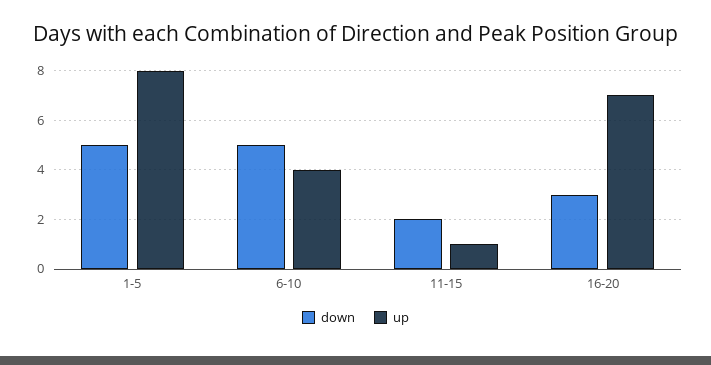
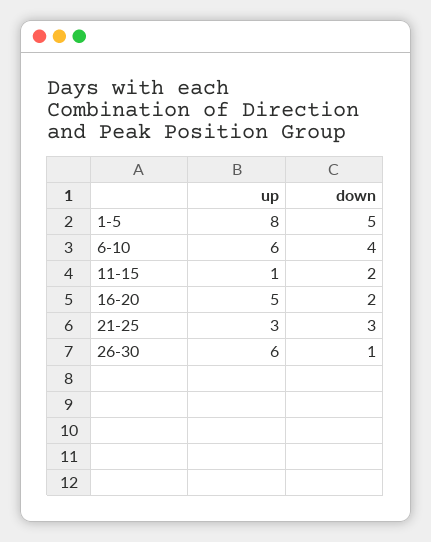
down, 6-10: 5 -> 4
up, 6-10: 4 -> 6
down, 16-20: 3 -> 2
up, 16-20: 7 -> 5
up, 21-25: none -> 3
down, 21-25: none -> 3
up, 26-30: none -> 6
down, 26-30: none -> 1

